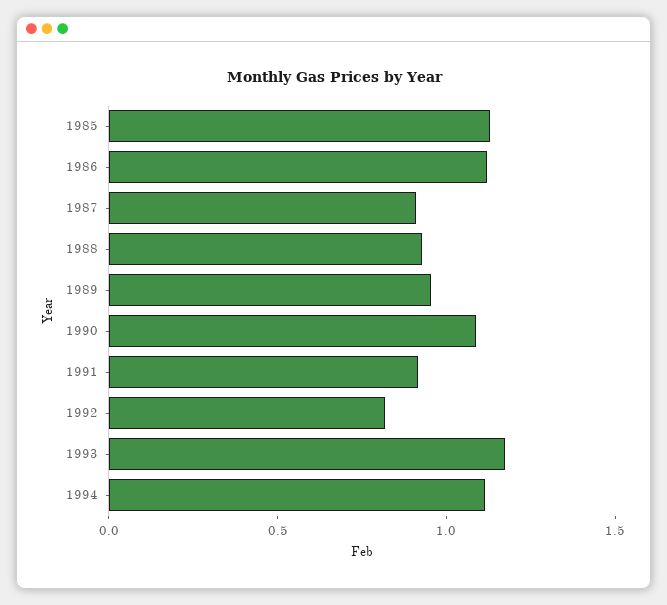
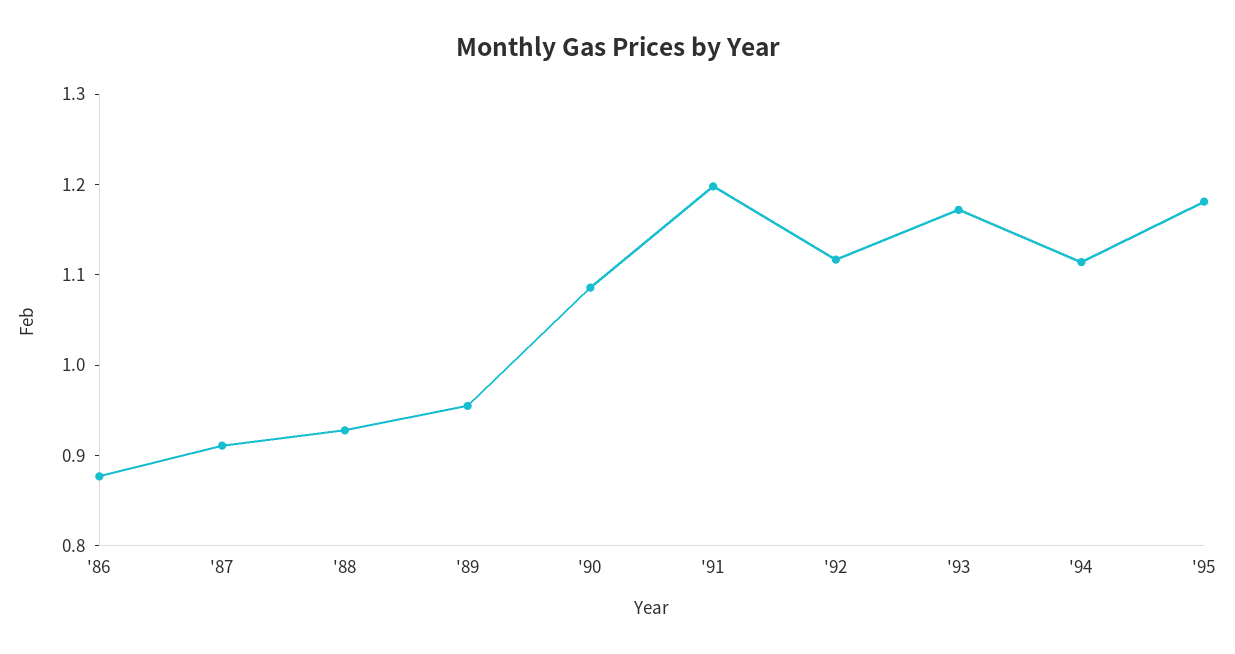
1985: 1.1 -> none
1986: 1.1 -> 0.88
1991: 0.9 -> 1.2
1992: 0.8 -> 1.12
'95: none -> 1.18

